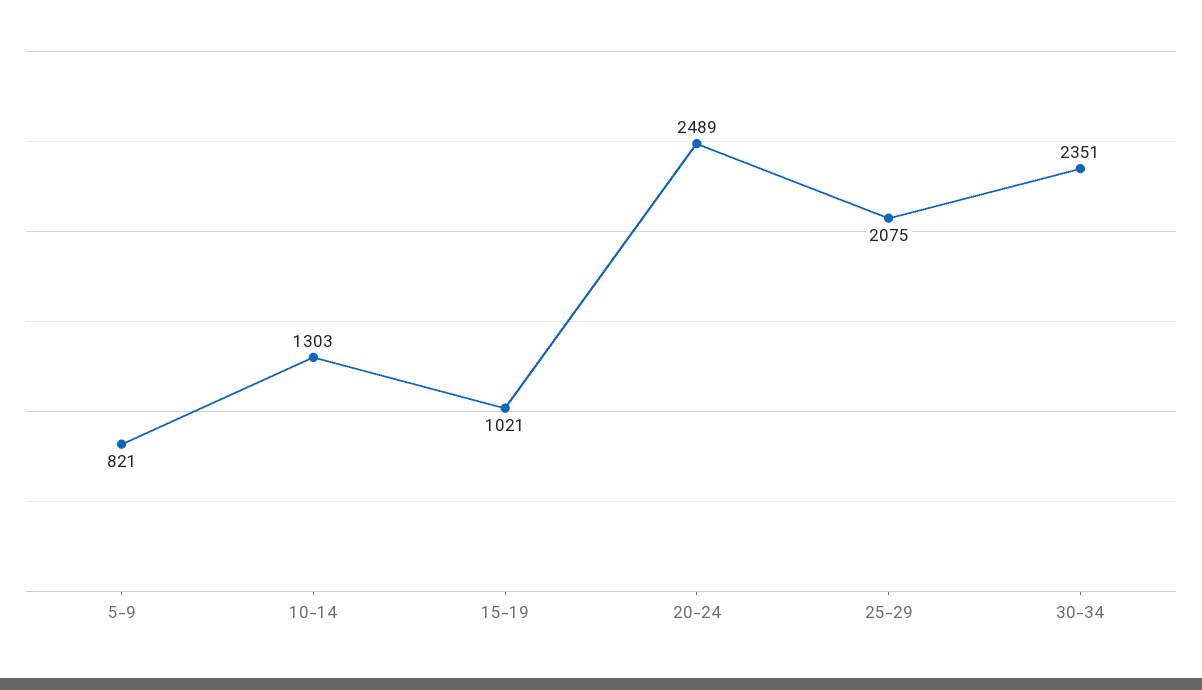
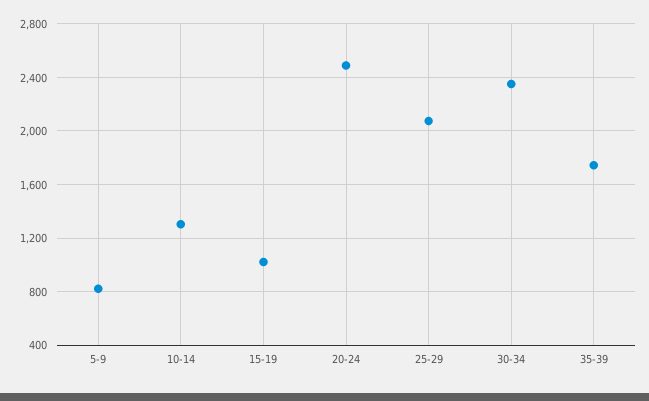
35-39: none -> 1750

